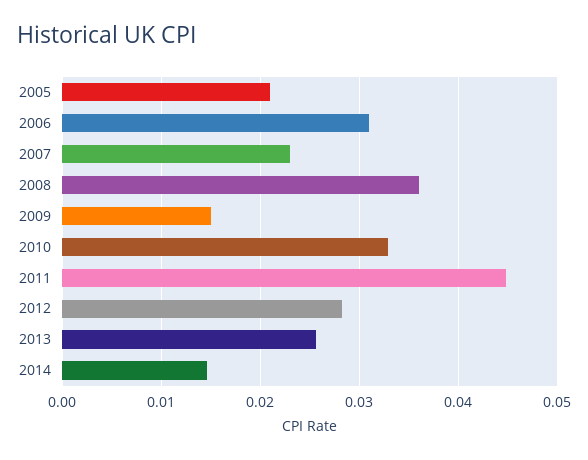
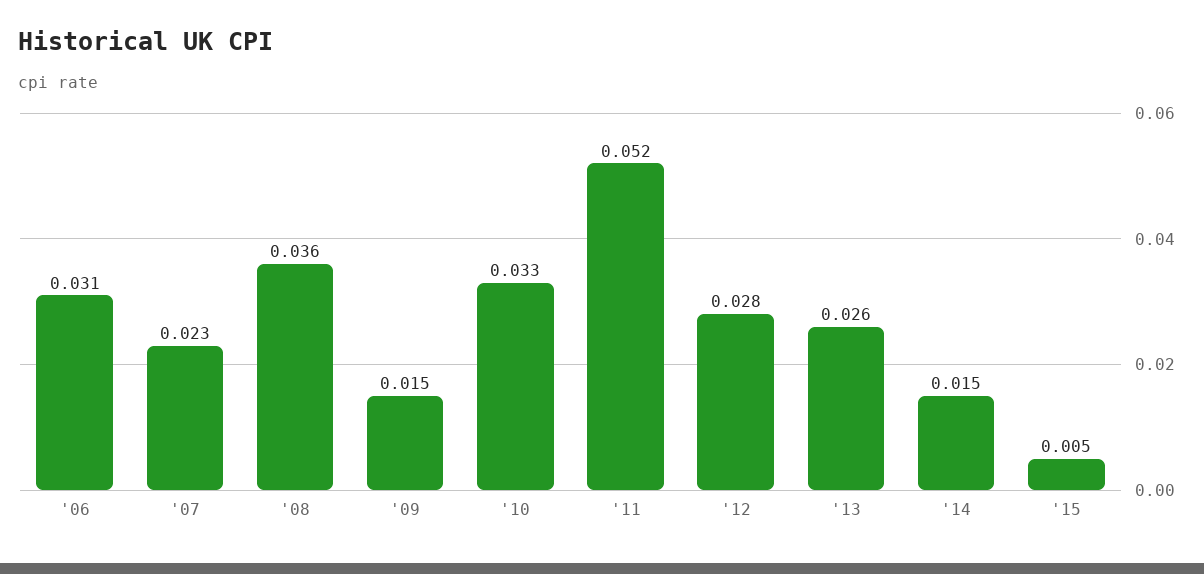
2005: 0.021 -> none
2011: 0.045 -> 0.052
'15: none -> 0.005

